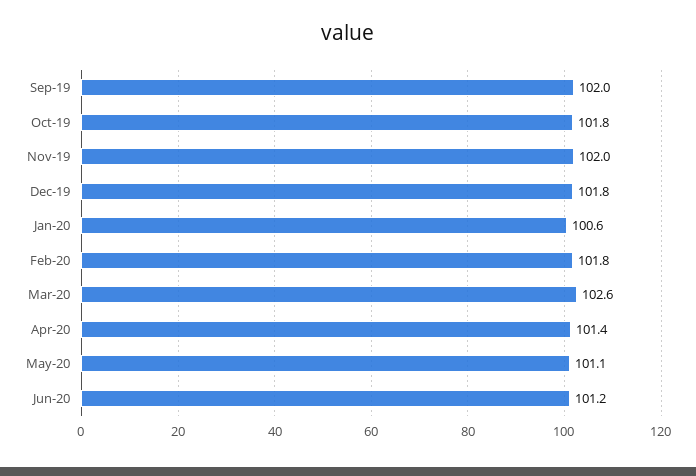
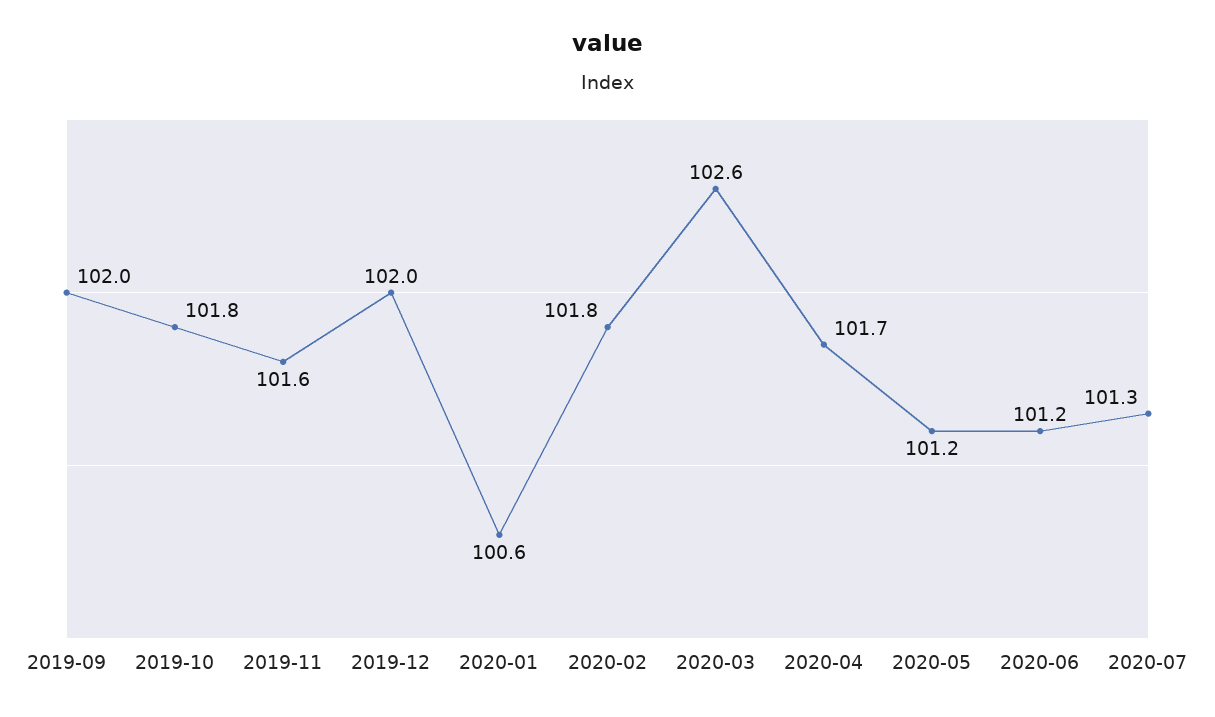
Nov-19: 102 -> 101.6
Dec-19: 101.8 -> 102
Apr-20: 101.4 -> 101.7
May-20: 101.1 -> 101.2
2020-07: none -> 101.3

